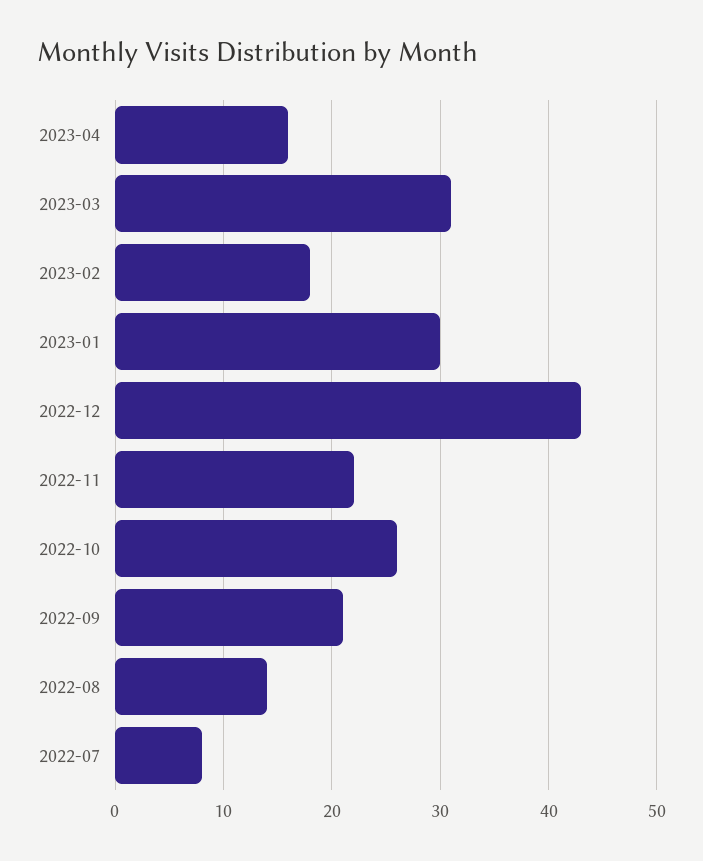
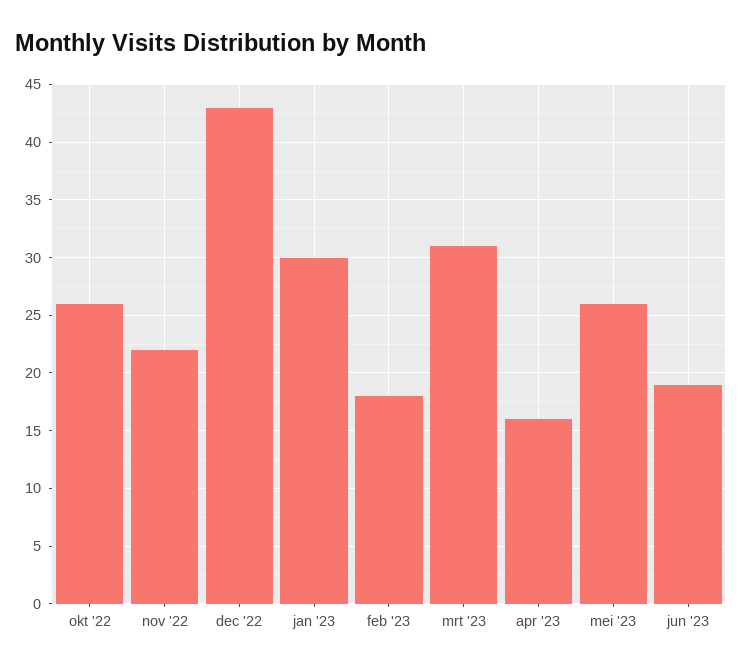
2022-09: 21 -> none
2022-08: 14 -> none
2022-07: 8 -> none
mei '23: none -> 26
jun '23: none -> 19

